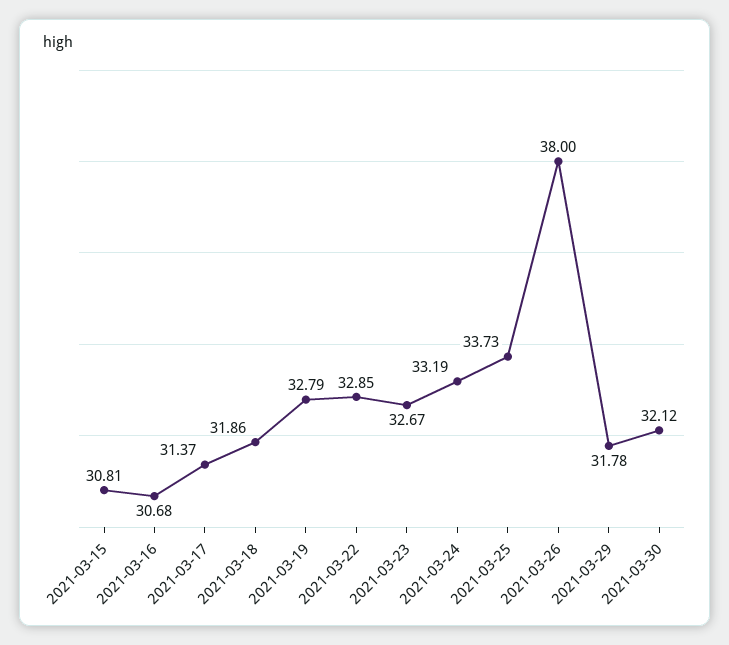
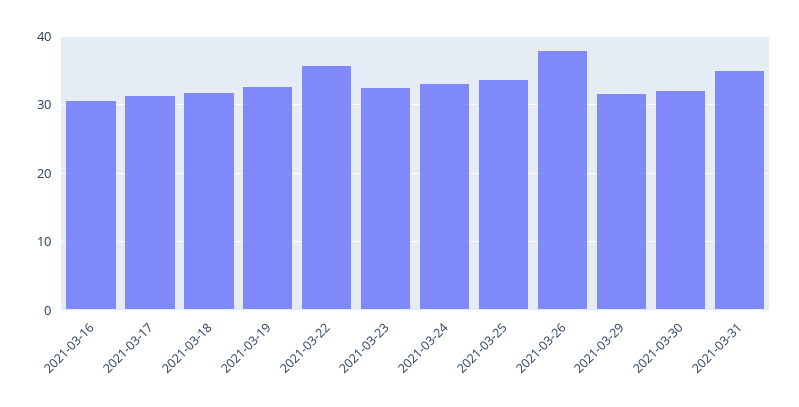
2021-03-15: 30.81 -> none
2021-03-22: 32.85 -> 36
2021-03-31: none -> 35

